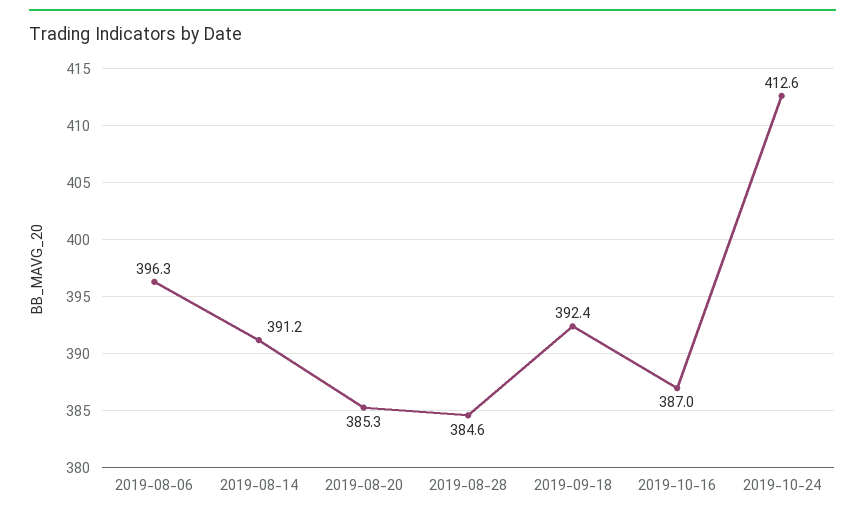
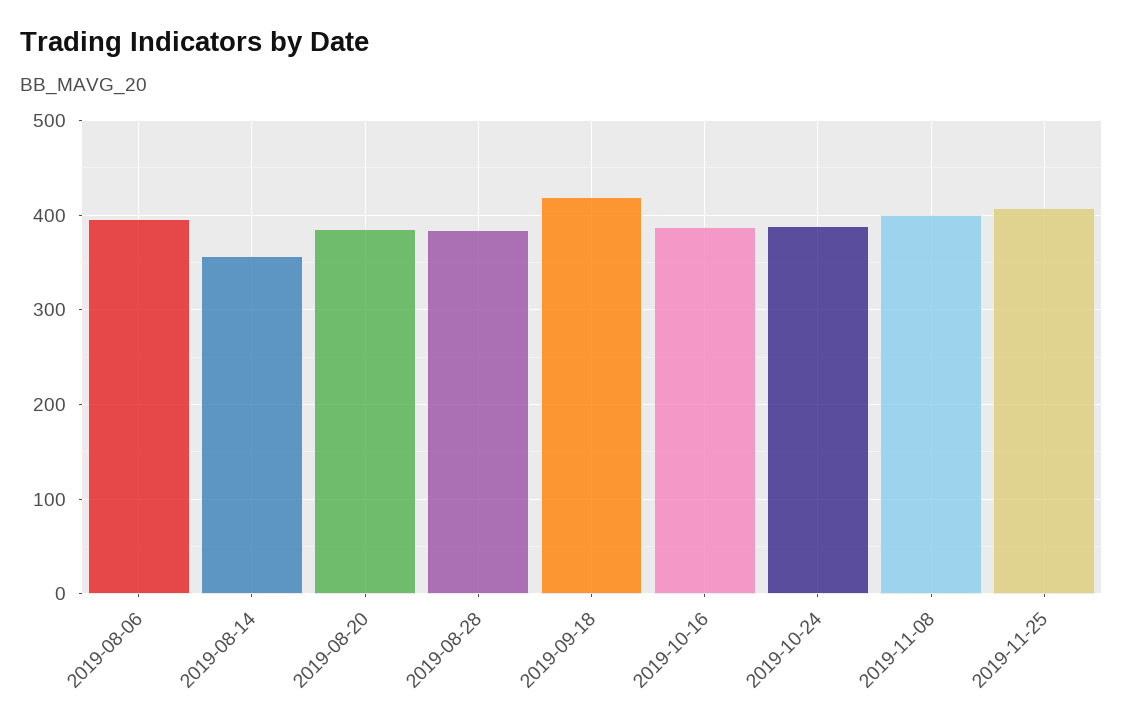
2019-08-14: 391.2 -> 360
2019-09-18: 392.4 -> 420
2019-10-24: 412.6 -> 390
2019-11-08: none -> 400
2019-11-25: none -> 410

